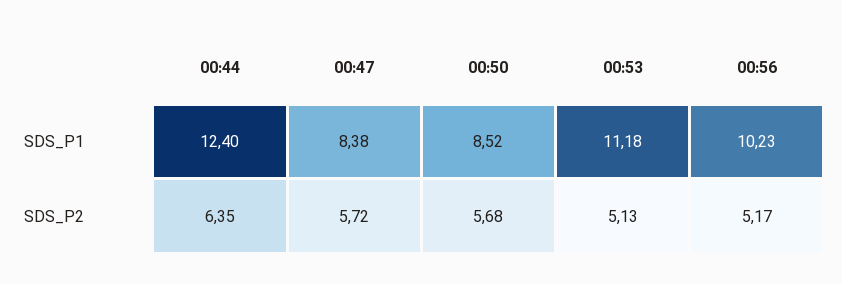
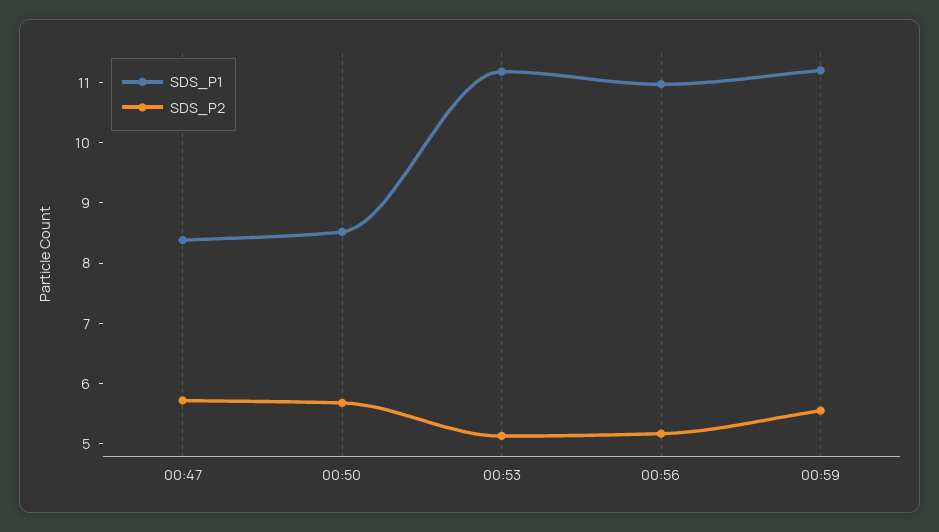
SDS_P1, 00:44: 12.4 -> none
SDS_P1, 00:56: 10.23 -> 11
SDS_P2, 00:44: 6.35 -> none
SDS_P1, 00:59: none -> 11.2
SDS_P2, 00:59: none -> 5.6

